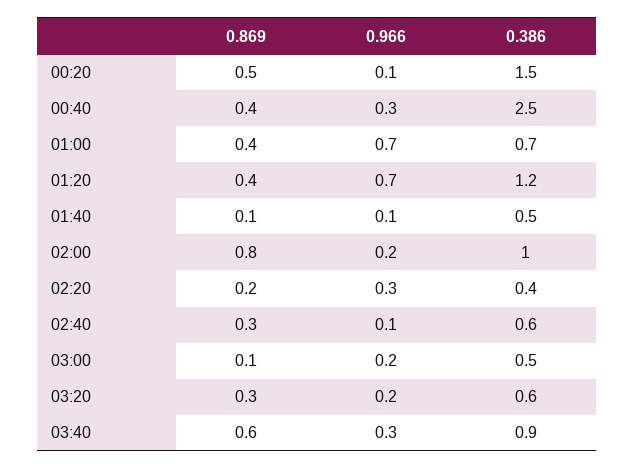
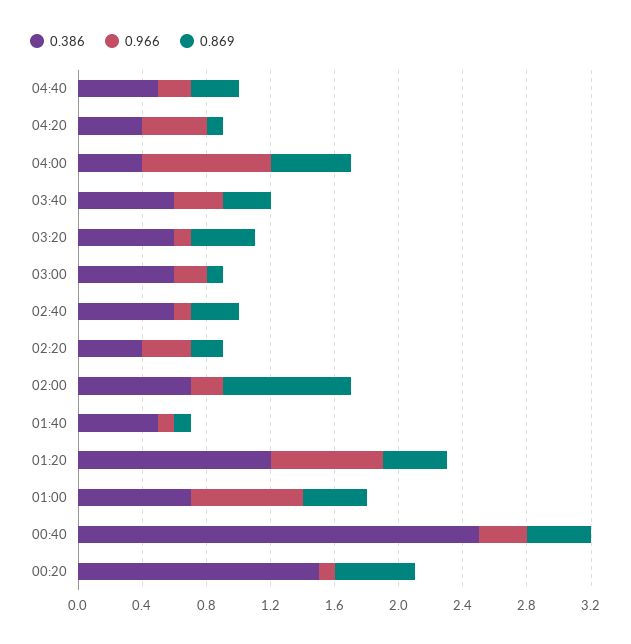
0.386, 02:00: 1 -> 0.7
0.386, 03:00: 0.5 -> 0.6
0.869, 03:20: 0.3 -> 0.4
0.966, 03:20: 0.2 -> 0.1
0.869, 03:40: 0.6 -> 0.3
0.386, 03:40: 0.9 -> 0.6
0.386, 04:40: none -> 0.5
0.966, 04:40: none -> 0.2
0.869, 04:40: none -> 0.3
0.386, 04:20: none -> 0.4
0.966, 04:20: none -> 0.4
0.869, 04:20: none -> 0.1
0.386, 04:00: none -> 0.4
0.966, 04:00: none -> 0.8
0.869, 04:00: none -> 0.5

